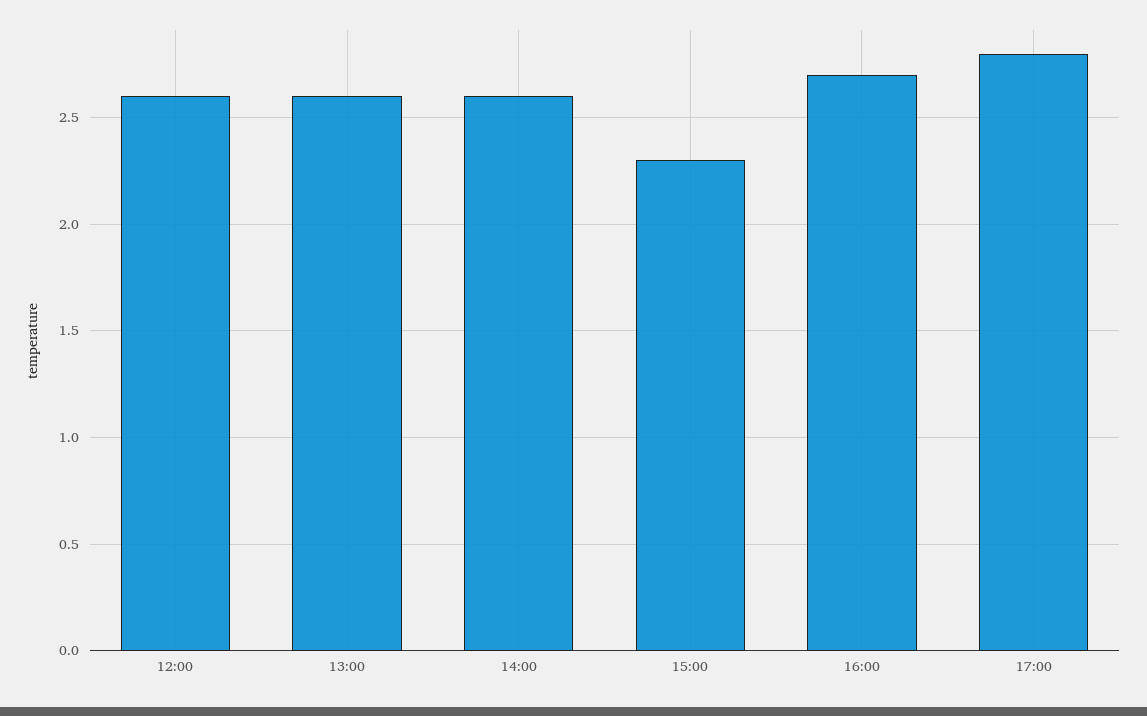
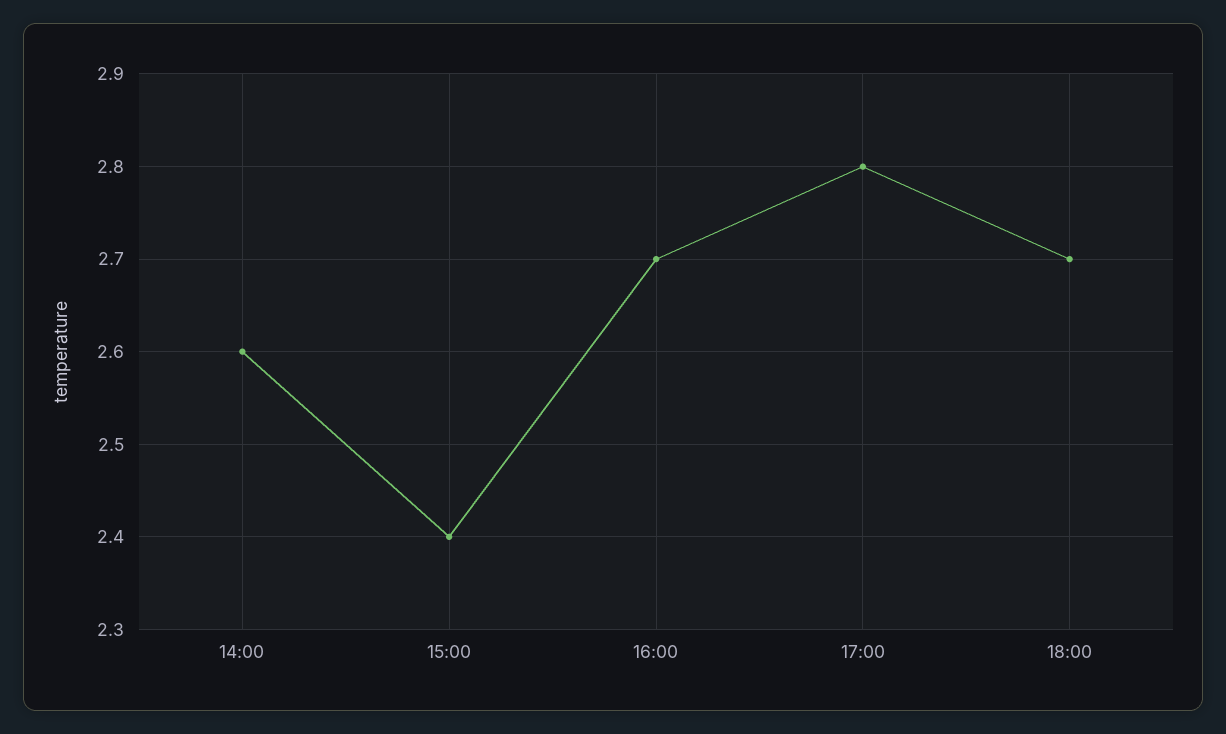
12:00: 2.6 -> none
13:00: 2.6 -> none
15:00: 2.3 -> 2.4
18:00: none -> 2.7

